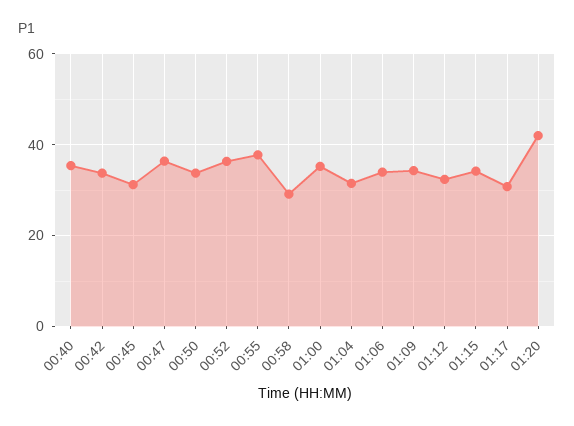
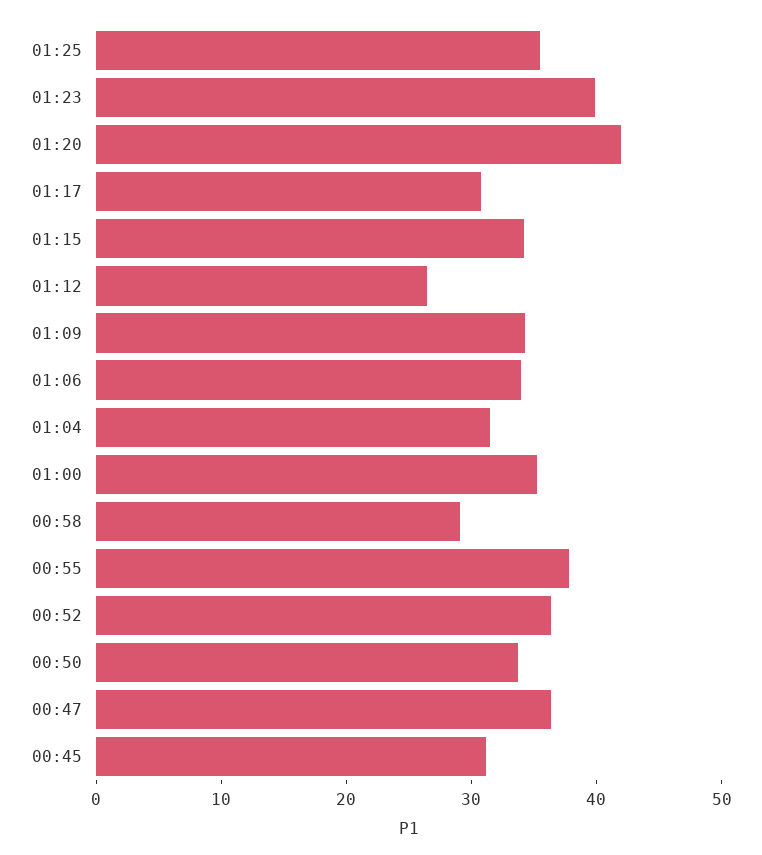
00:40: 36 -> none
00:42: 34 -> none
01:12: 32 -> 26
01:25: none -> 36
01:23: none -> 40

